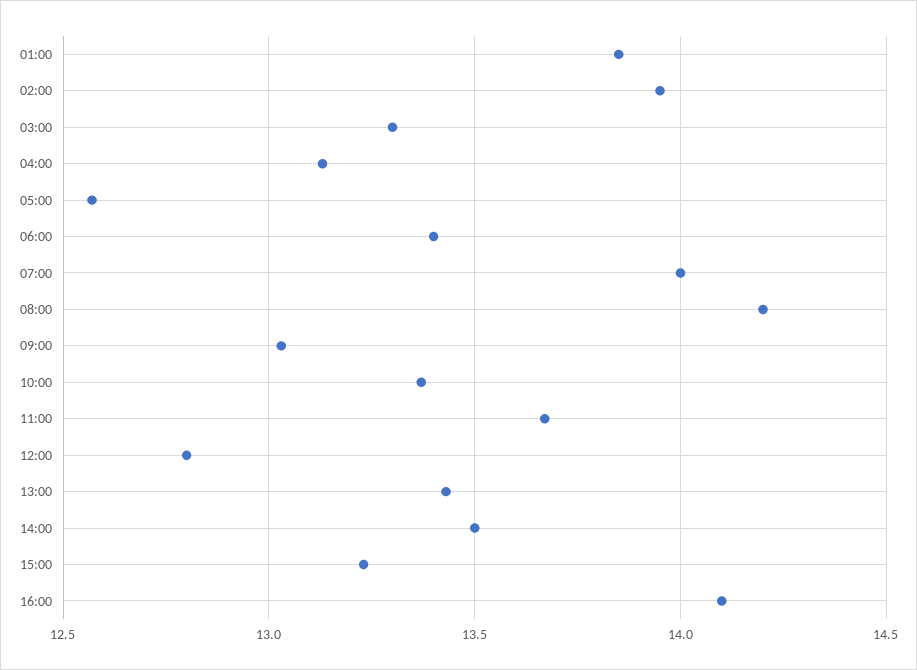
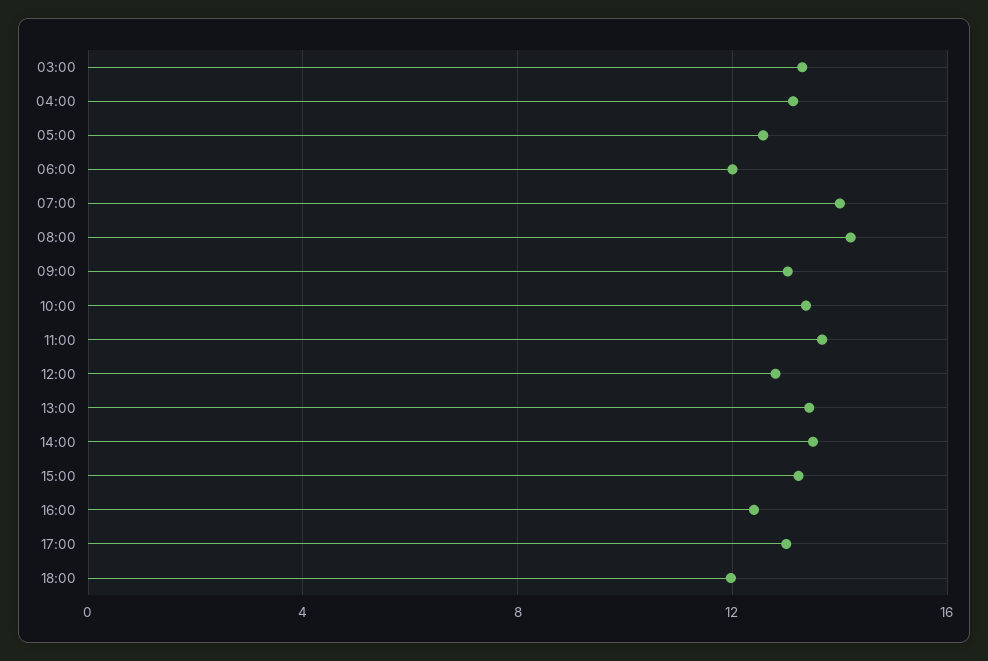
01:00: 13.85 -> none
02:00: 13.95 -> none
06:00: 13.4 -> 12
16:00: 14.1 -> 12.5
17:00: none -> 13
18:00: none -> 12

